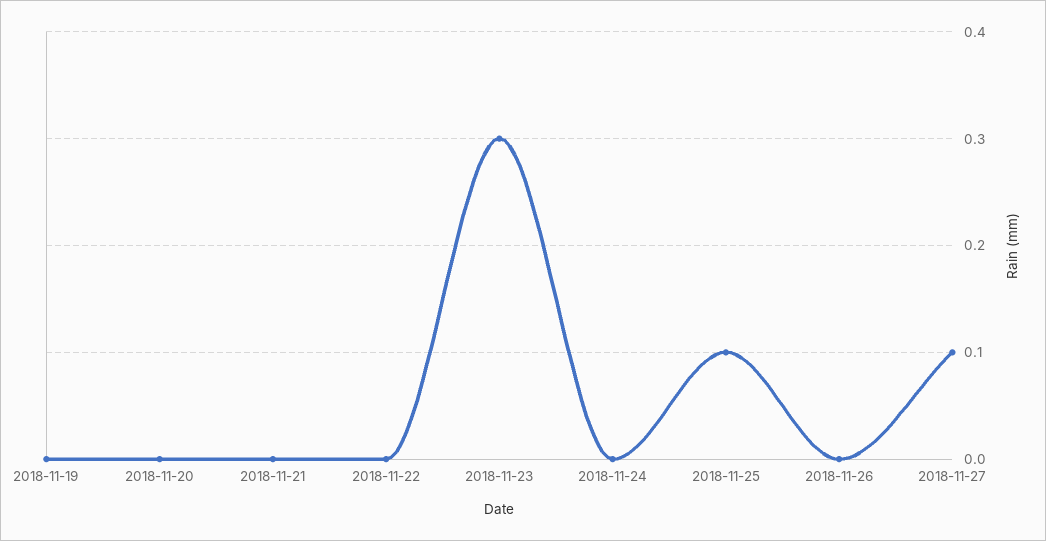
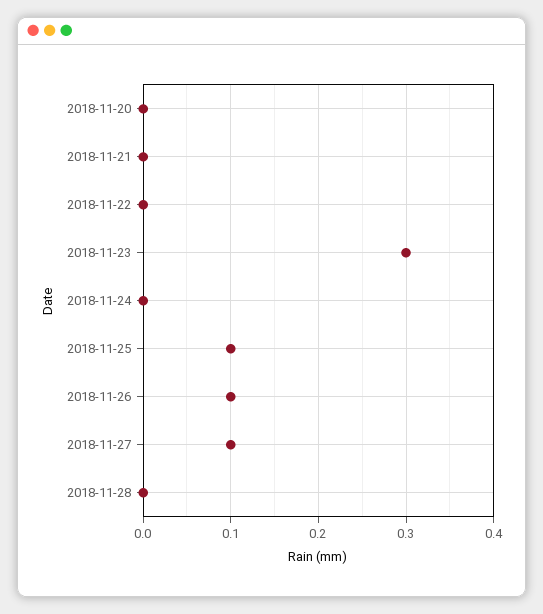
2018-11-19: 0 -> none
2018-11-26: 0 -> 0.1
2018-11-28: none -> 0

